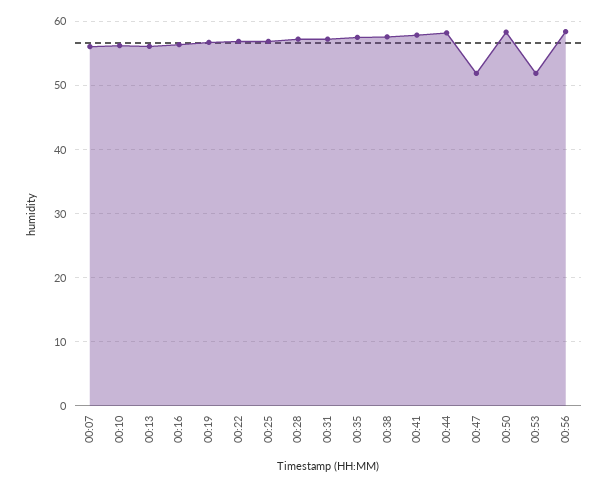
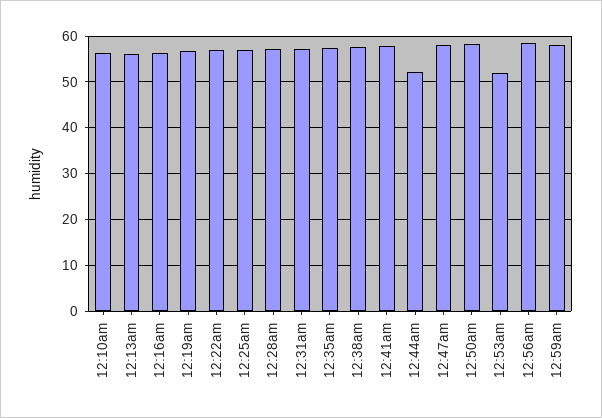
00:07: 56 -> none
00:44: 58 -> 52
00:47: 52 -> 58
12:59am: none -> 58

